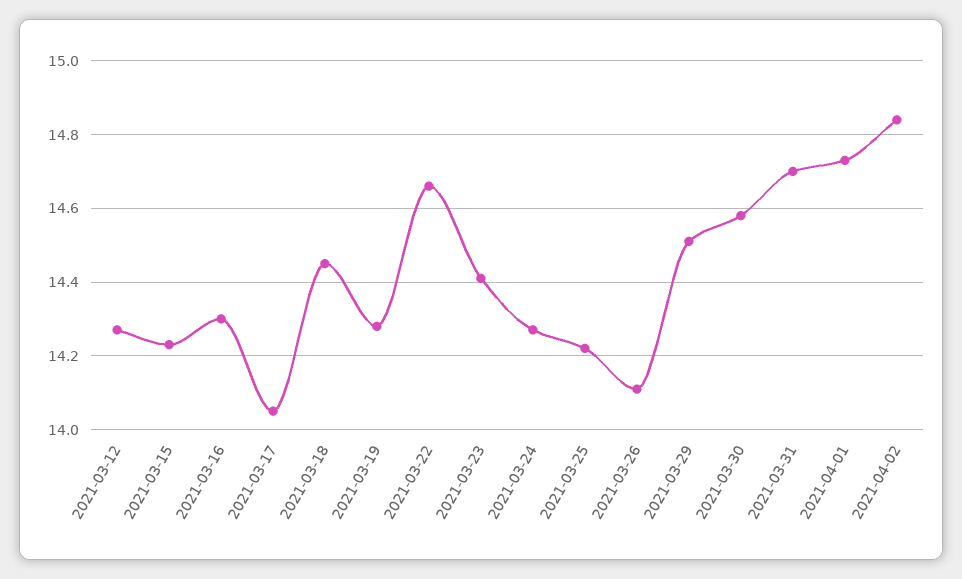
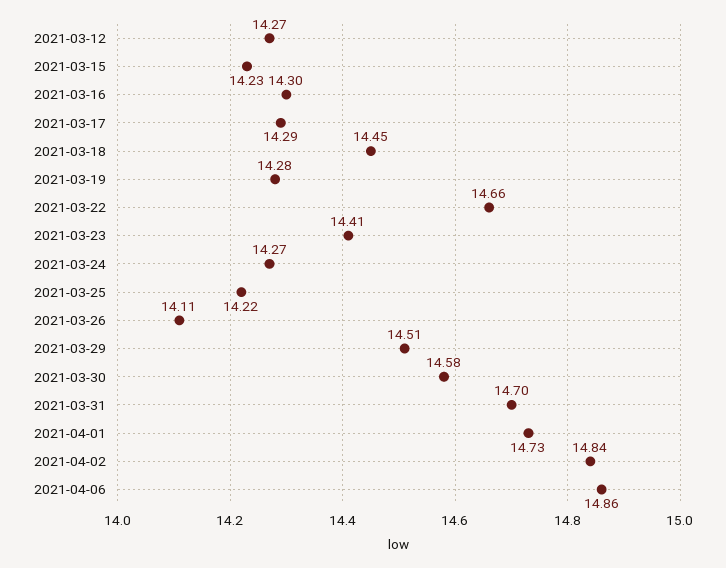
2021-03-17: 14.05 -> 14.29
2021-04-06: none -> 14.86

